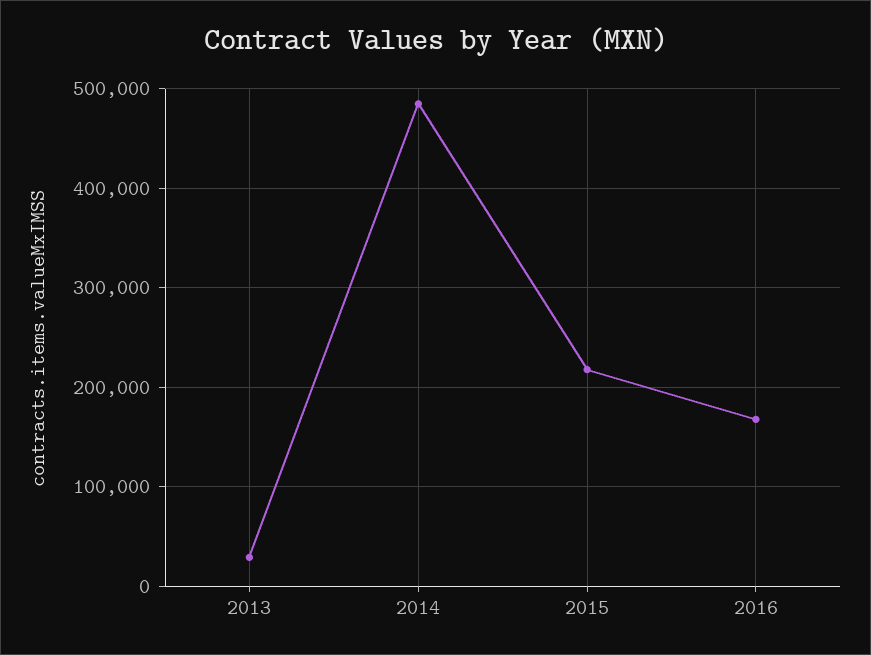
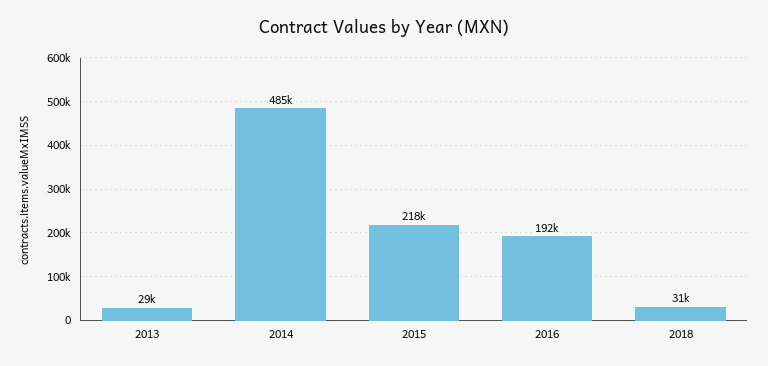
2016: 170000 -> 192000
2018: none -> 31000

